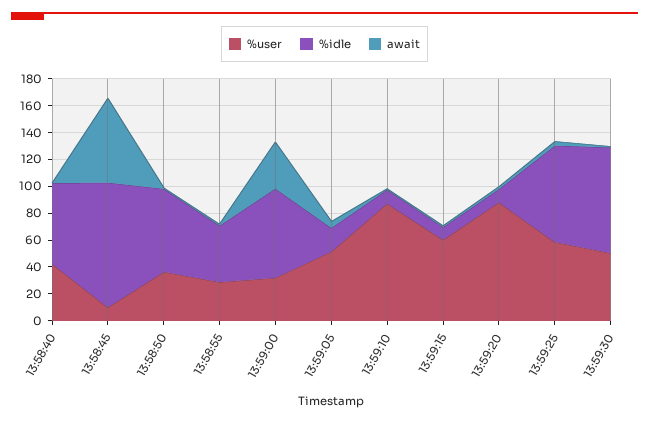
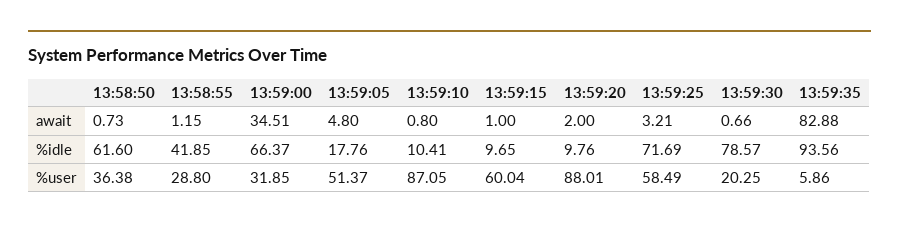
%user, 13:58:40: 40 -> none
%idle, 13:58:40: 60 -> none
await, 13:58:40: 0 -> none
%user, 13:58:45: 10 -> none
%idle, 13:58:45: 90 -> none
await, 13:58:45: 60 -> none
%user, 13:59:30: 50 -> 20.25
await, 13:59:35: none -> 82.88
%idle, 13:59:35: none -> 93.56
%user, 13:59:35: none -> 5.86

